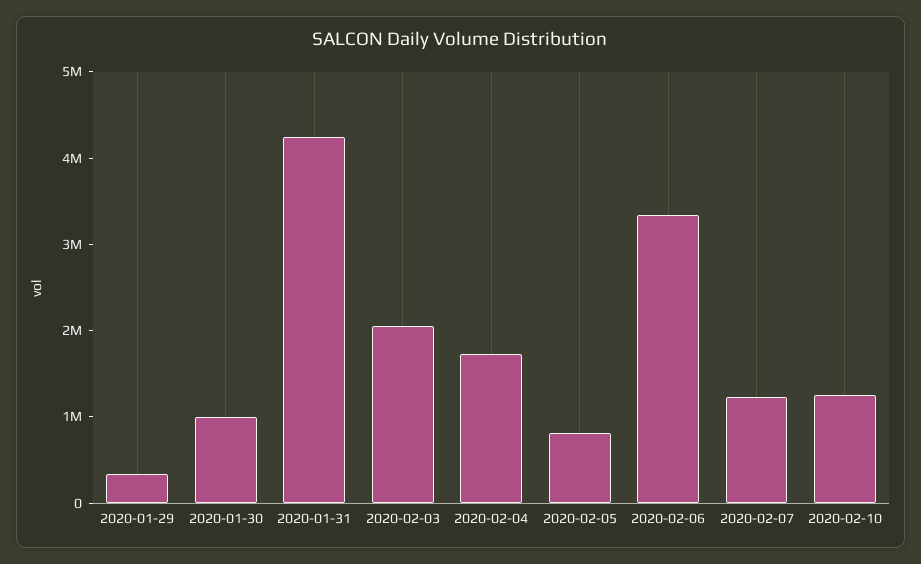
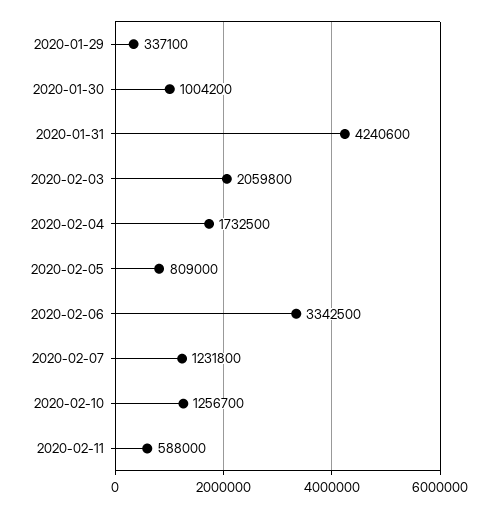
2020-02-11: none -> 588000

